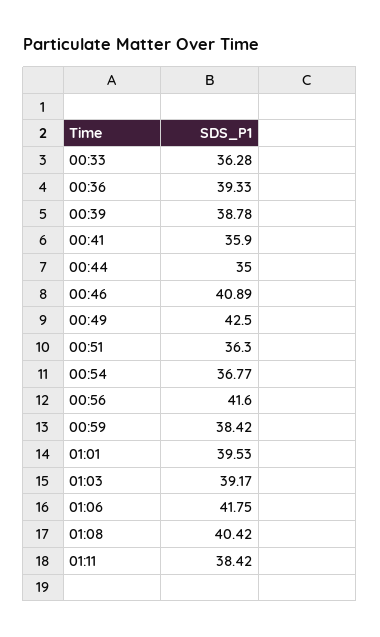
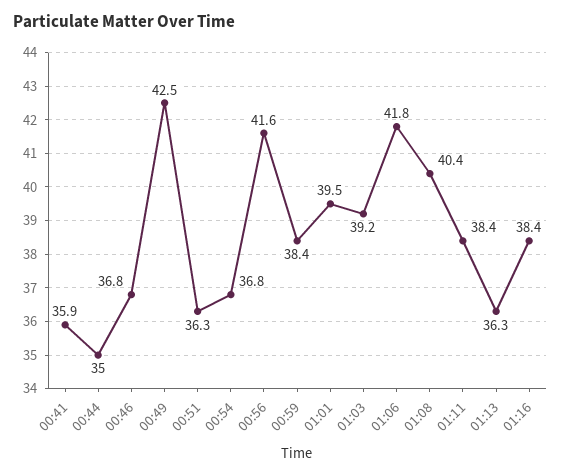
00:33: 36.28 -> none
00:36: 39.33 -> none
00:39: 38.78 -> none
00:46: 40.89 -> 36.8
01:13: none -> 36.3
01:16: none -> 38.4

